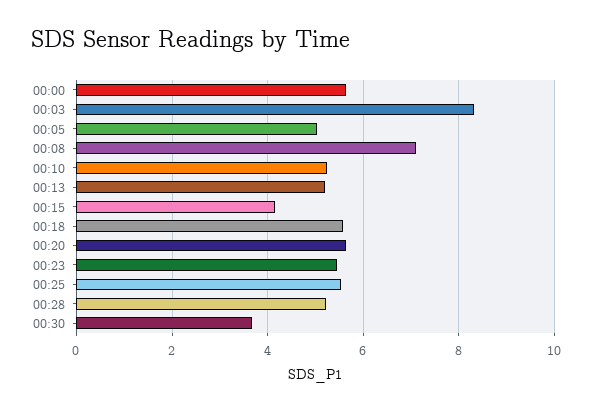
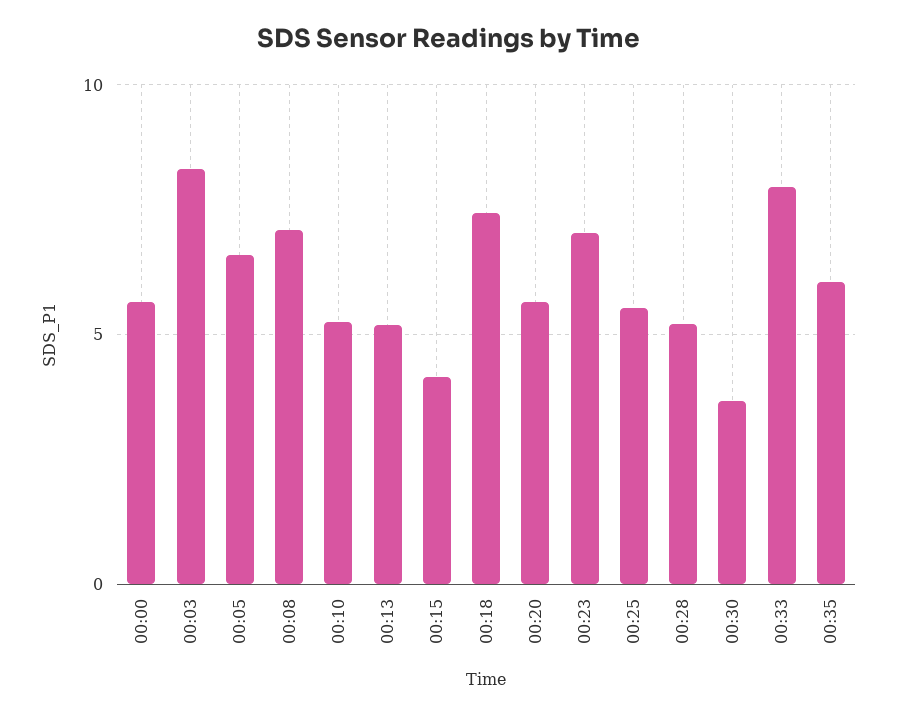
00:05: 5 -> 6.5
00:18: 5.6 -> 7.5
00:23: 5.4 -> 7
00:33: none -> 8
00:35: none -> 6

